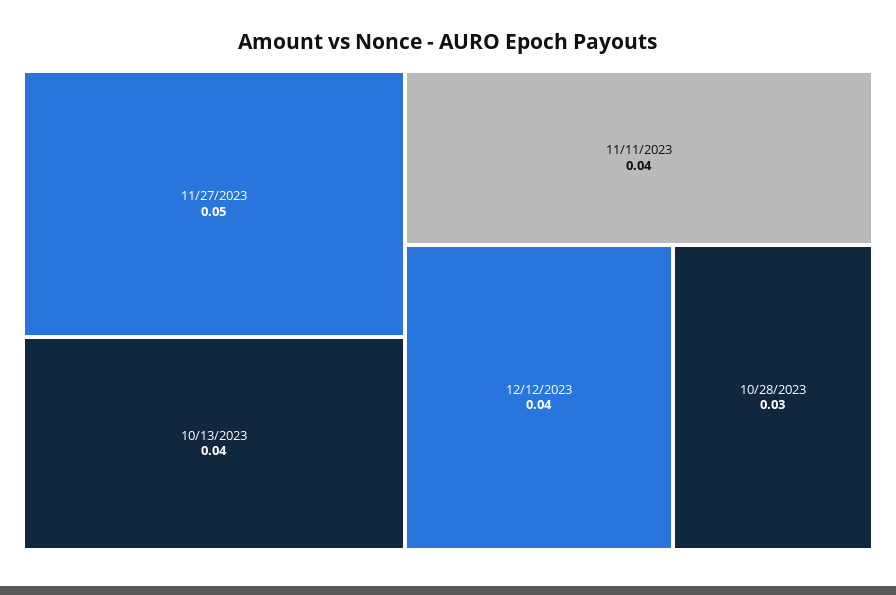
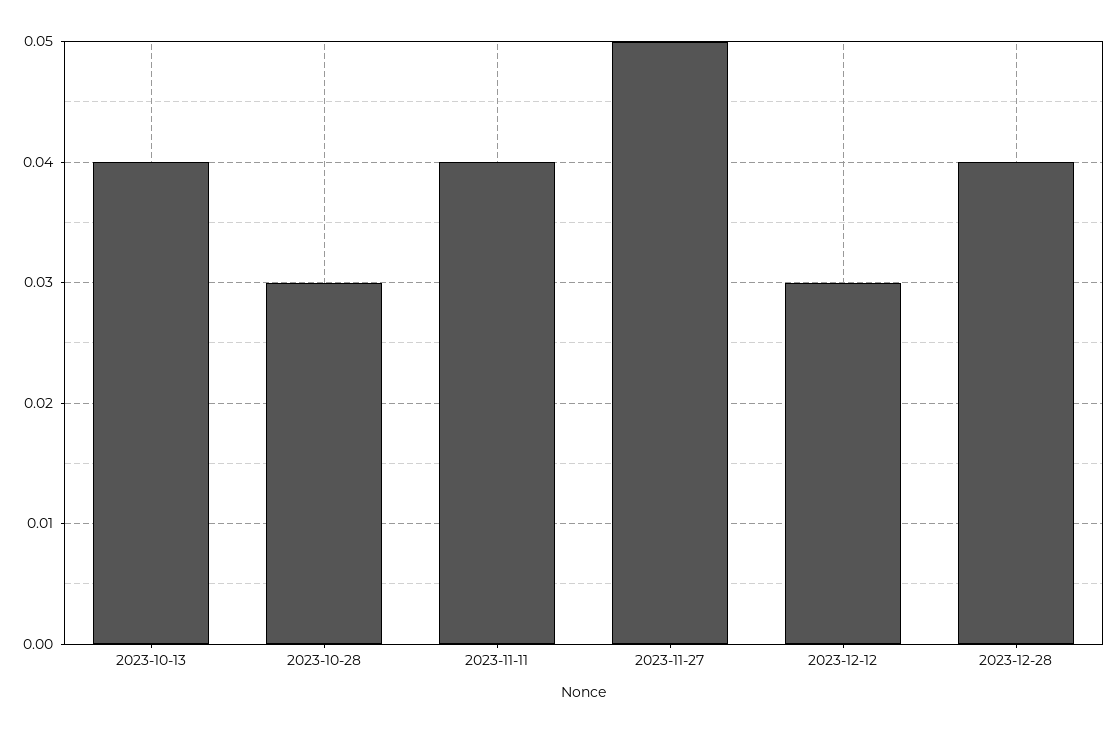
12/12/2023: 0.04 -> 0.03
2023-12-28: none -> 0.04

